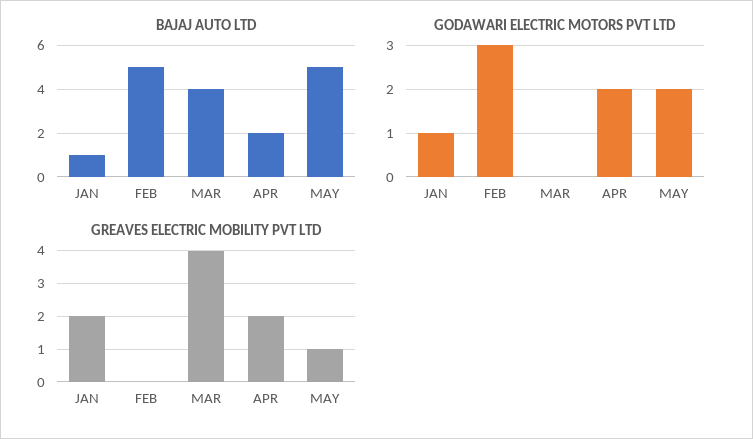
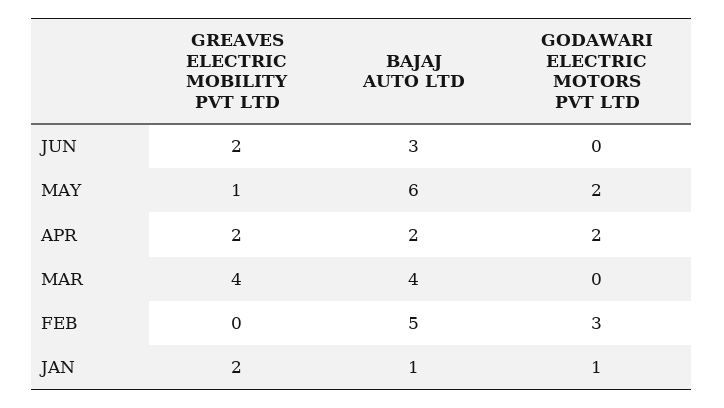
BAJAJ AUTO LTD, MAY: 5 -> 6
GREAVES ELECTRIC MOBILITY PVT LTD, JUN: none -> 2
BAJAJ AUTO LTD, JUN: none -> 3
GODAWARI ELECTRIC MOTORS PVT LTD, JUN: none -> 0

